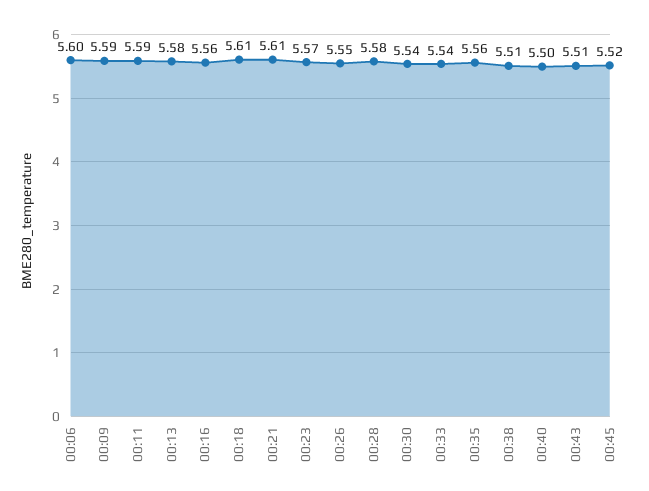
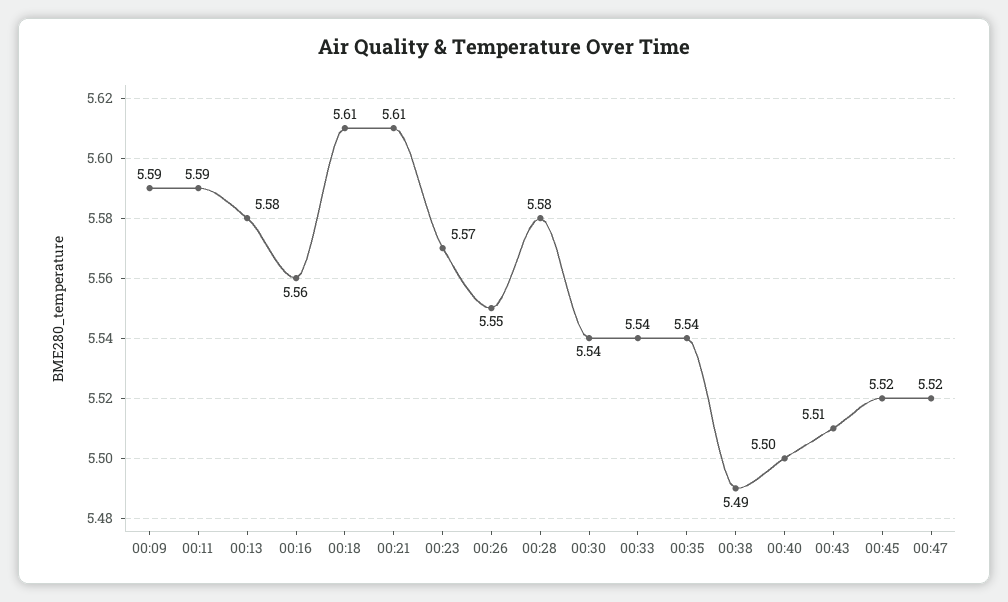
00:06: 5.6 -> none
00:35: 5.56 -> 5.54
00:38: 5.51 -> 5.49
00:47: none -> 5.52

